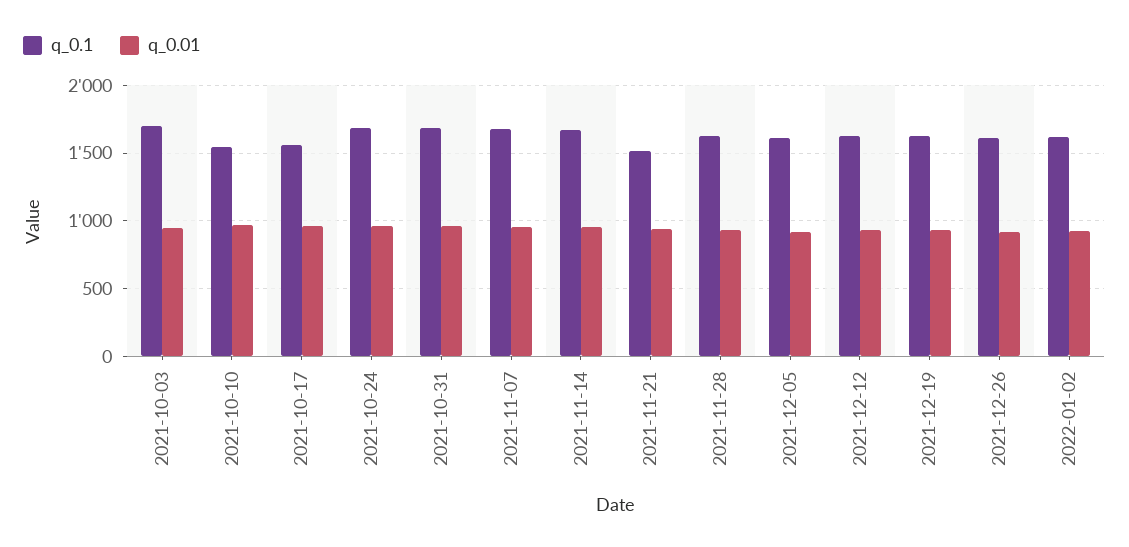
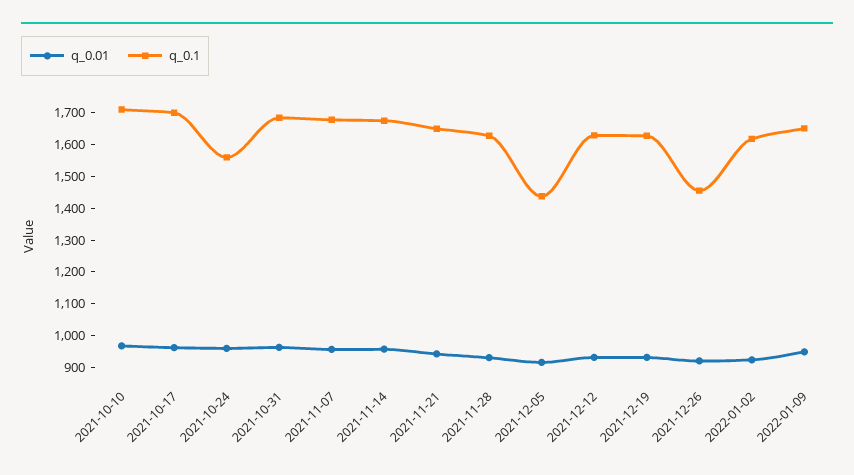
q_0.1, 2021-10-03: 1700 -> none
q_0.01, 2021-10-03: 950 -> none
q_0.1, 2021-10-10: 1550 -> 1700
q_0.1, 2021-10-17: 1550 -> 1700
q_0.1, 2021-10-24: 1700 -> 1550
q_0.1, 2021-11-21: 1500 -> 1650
q_0.1, 2021-12-05: 1600 -> 1450
q_0.1, 2021-12-26: 1600 -> 1450
q_0.01, 2022-01-09: none -> 950
q_0.1, 2022-01-09: none -> 1650

